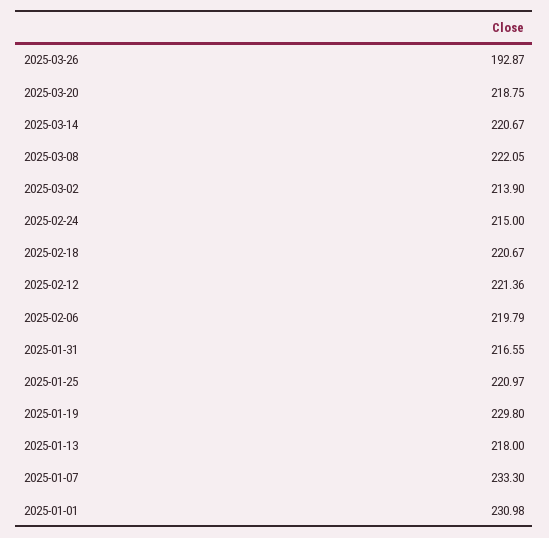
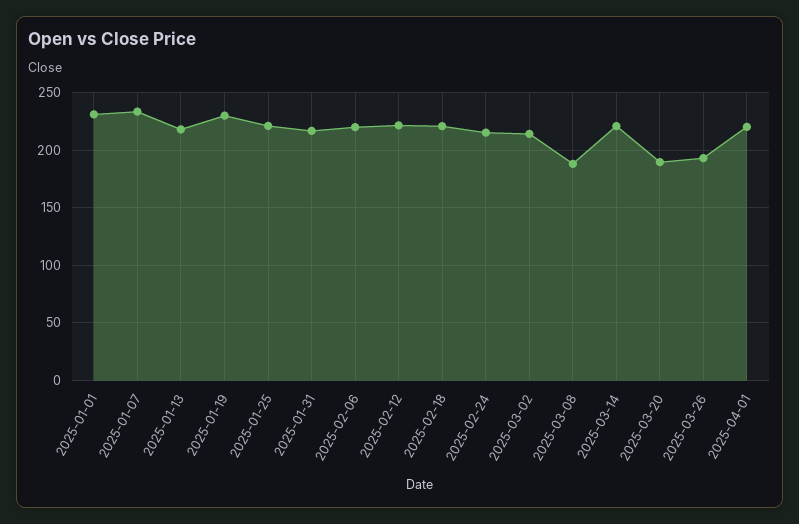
2025-03-20: 218.75 -> 190
2025-03-08: 222.05 -> 190
2025-04-01: none -> 220

